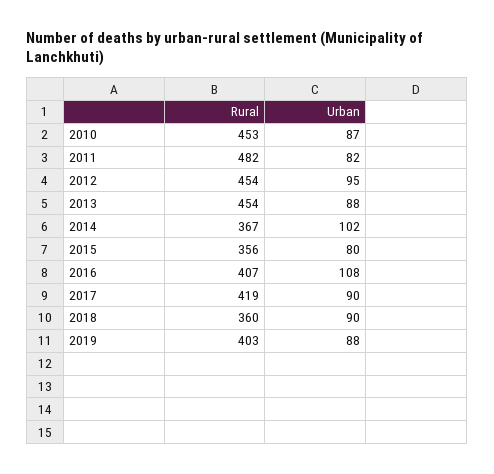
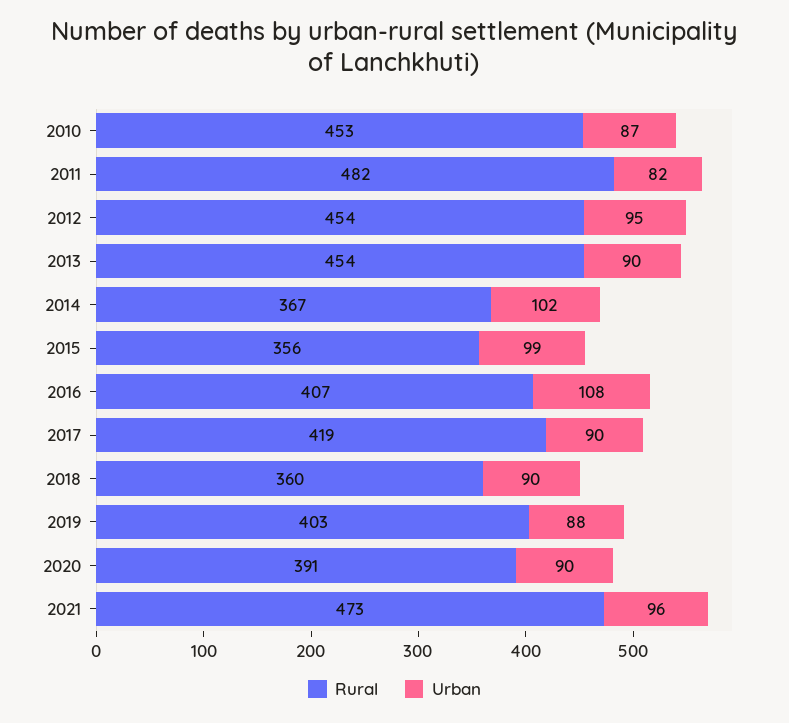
Urban, 2013: 88 -> 90
Urban, 2015: 80 -> 99
Rural, 2020: none -> 391
Urban, 2020: none -> 90
Rural, 2021: none -> 473
Urban, 2021: none -> 96

